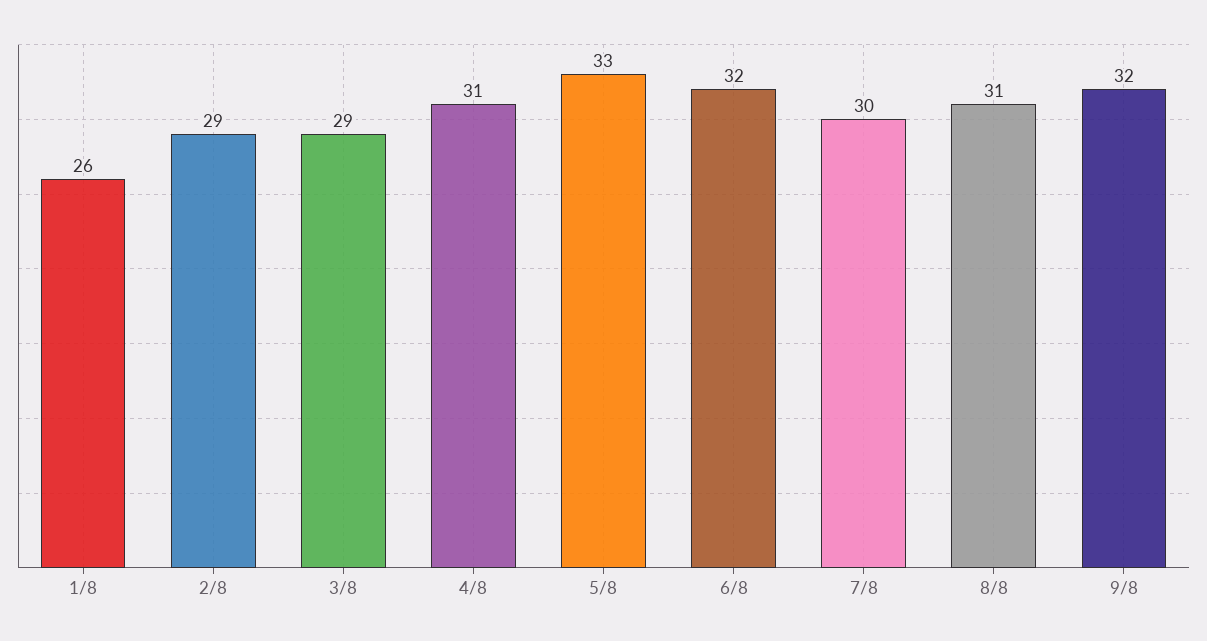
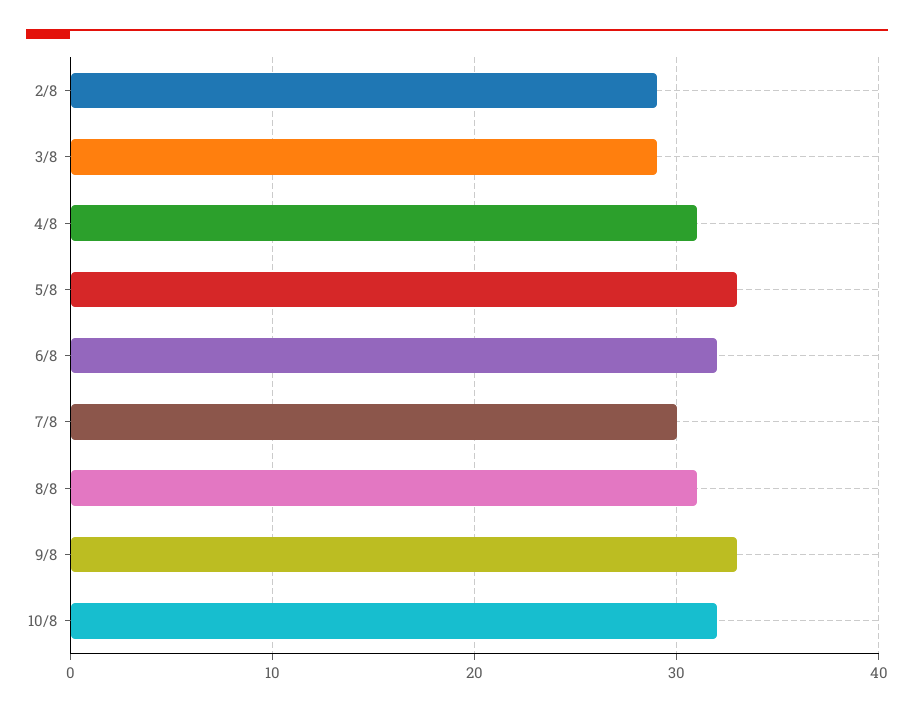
1/8: 26 -> none
9/8: 32 -> 33
10/8: none -> 32

